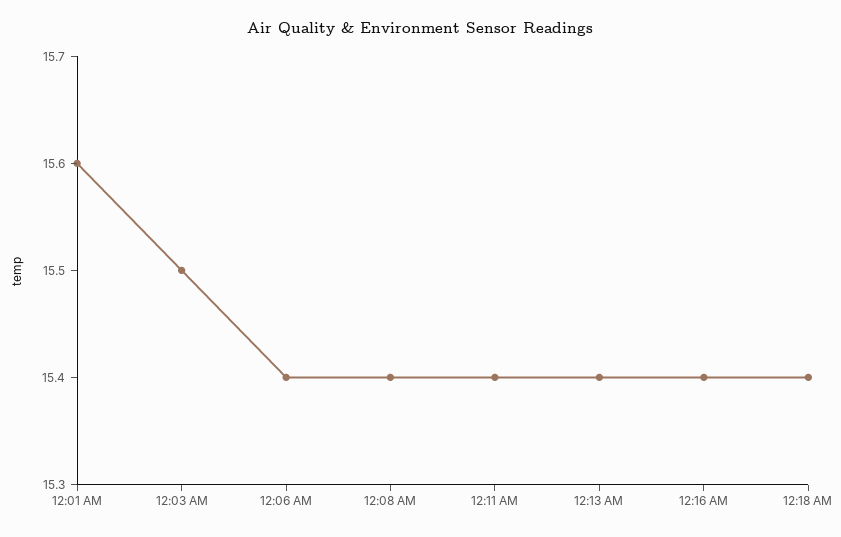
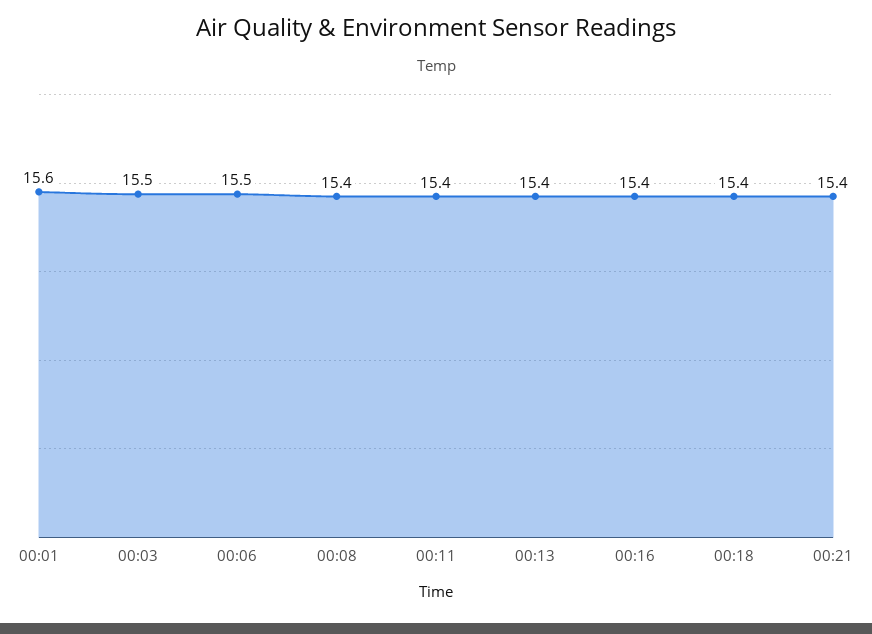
12:06 AM: 15.4 -> 15.5
00:21: none -> 15.4

